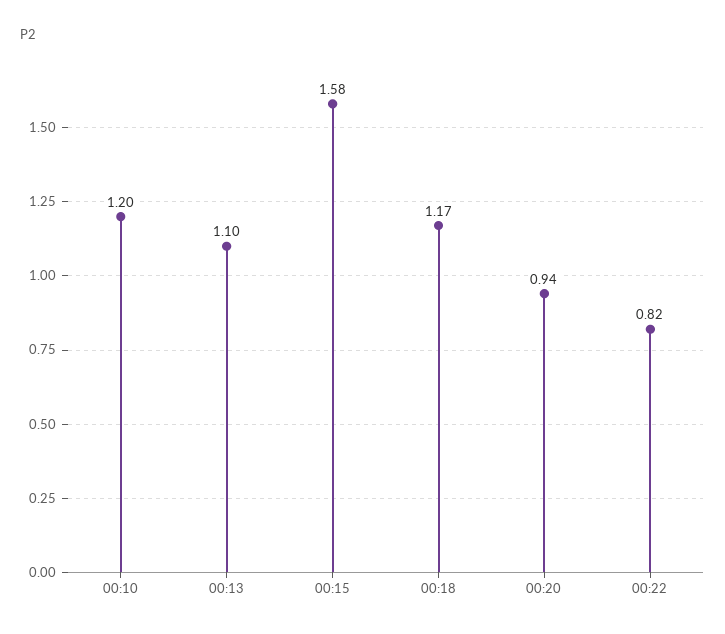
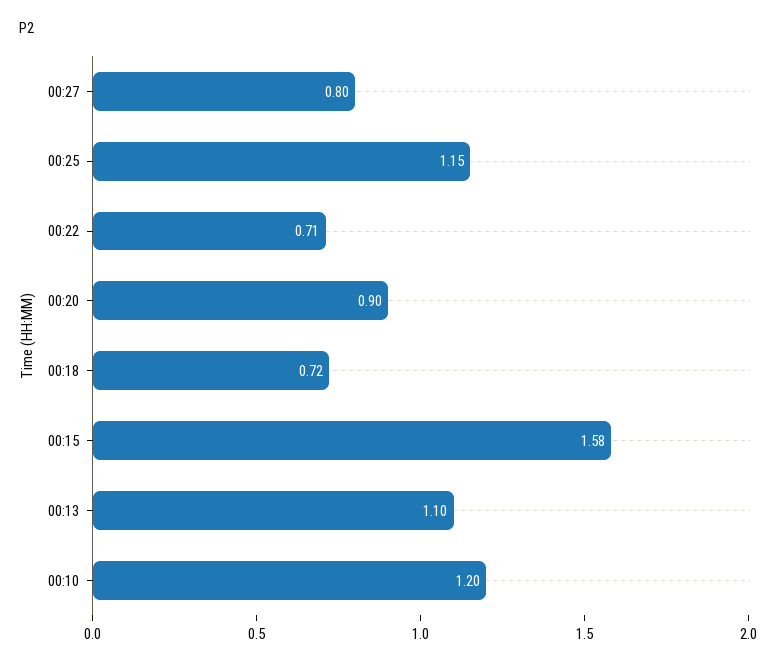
00:18: 1.17 -> 0.72
00:20: 0.94 -> 0.9
00:22: 0.82 -> 0.71
00:27: none -> 0.8
00:25: none -> 1.15

